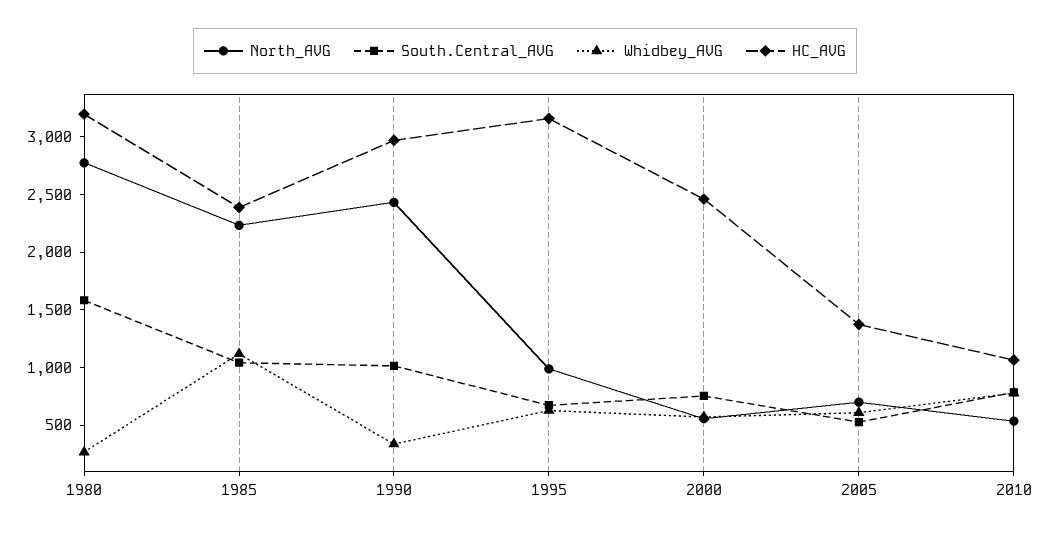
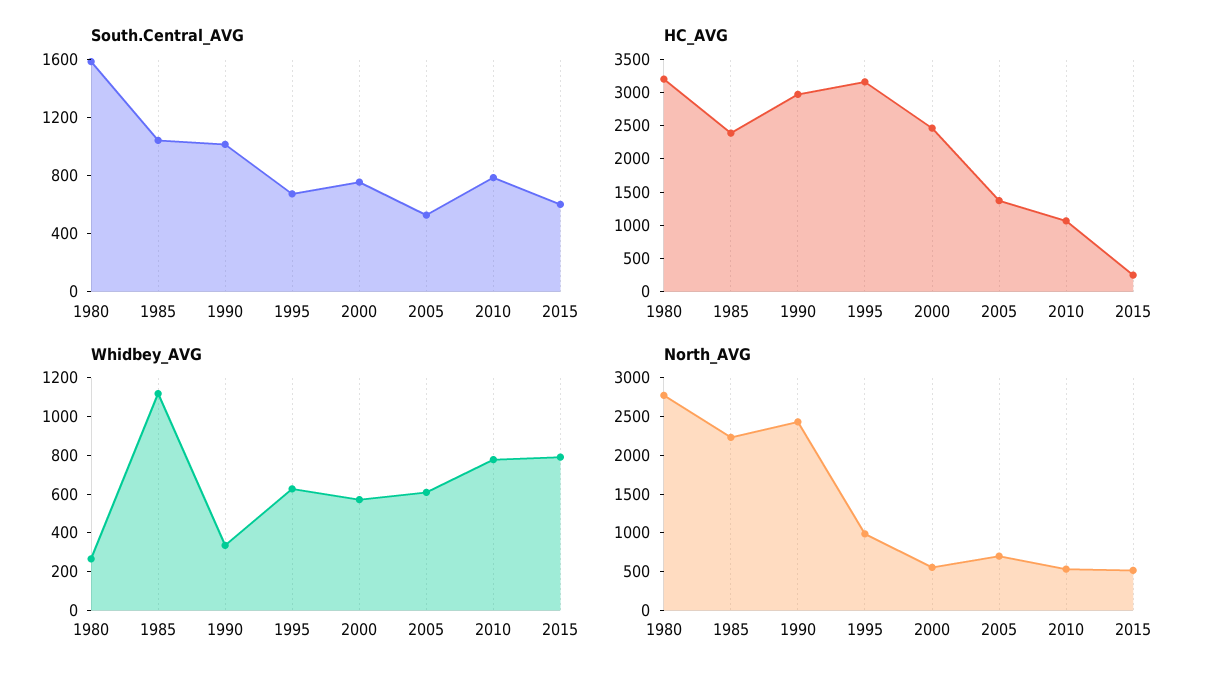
South.Central_AVG, 2015: none -> 600
HC_AVG, 2015: none -> 250
Whidbey_AVG, 2015: none -> 800
North_AVG, 2015: none -> 500

